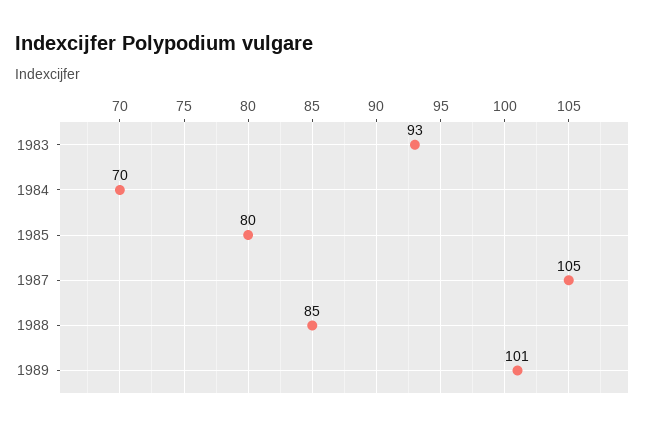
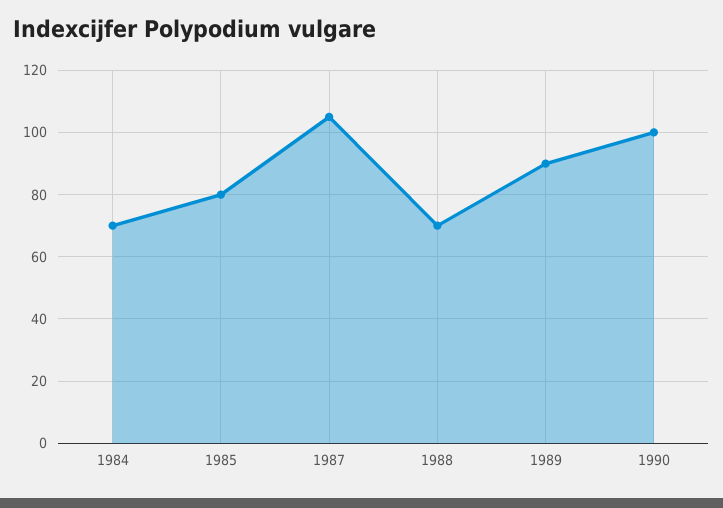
1983: 93 -> none
1988: 85 -> 70
1989: 101 -> 90
1990: none -> 100

